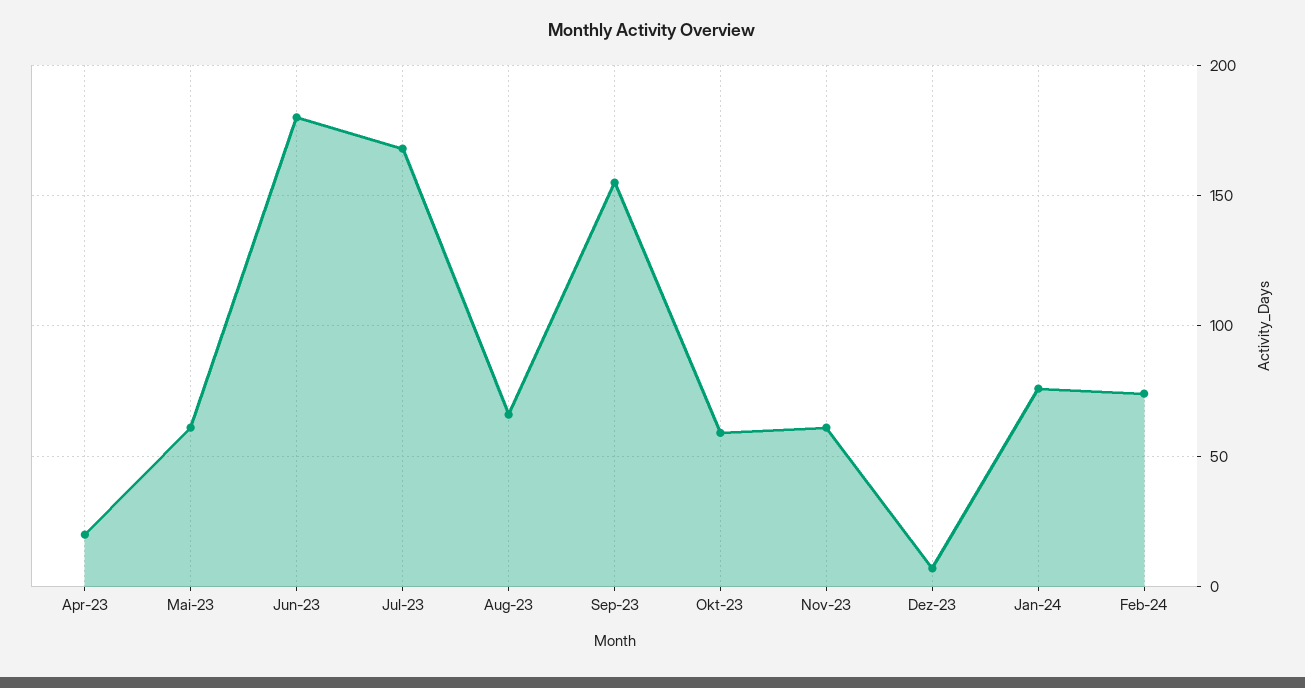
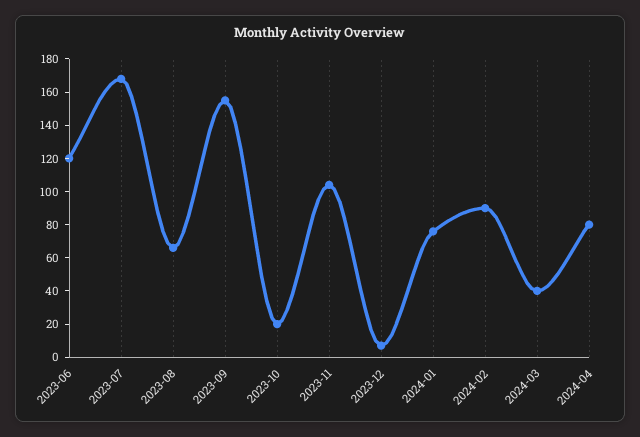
Apr-23: 20 -> none
Mai-23: 60 -> none
Jun-23: 180 -> 120
Okt-23: 60 -> 20
Nov-23: 60 -> 105
Feb-24: 75 -> 90
2024-03: none -> 40
2024-04: none -> 80

